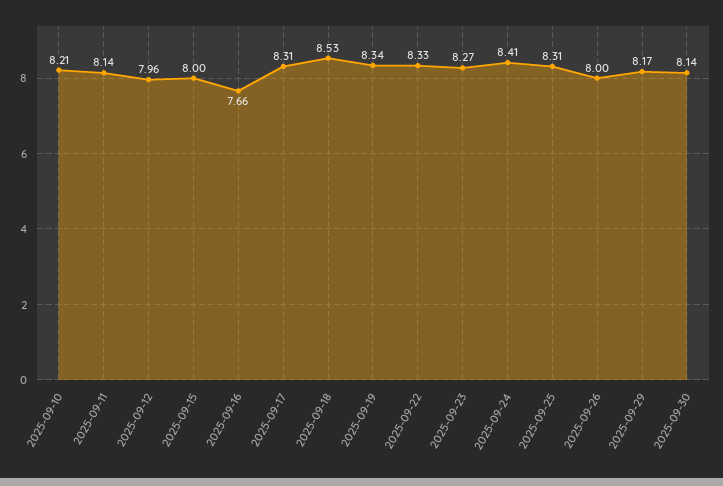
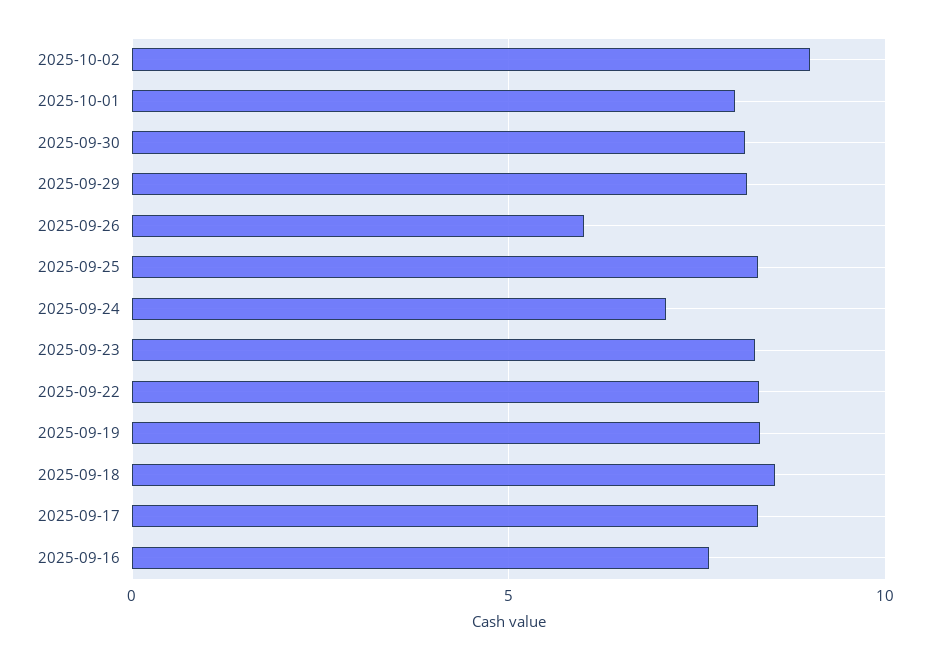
2025-09-10: 8.21 -> none
2025-09-11: 8.14 -> none
2025-09-12: 7.96 -> none
2025-09-15: 8 -> none
2025-09-24: 8.41 -> 7
2025-09-26: 8 -> 6
2025-10-02: none -> 9
2025-10-01: none -> 8

